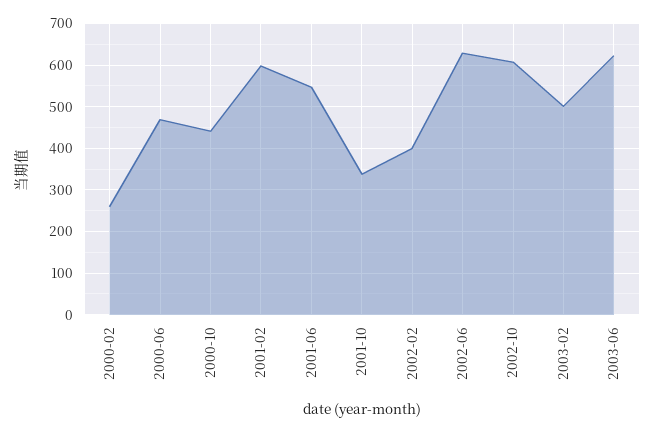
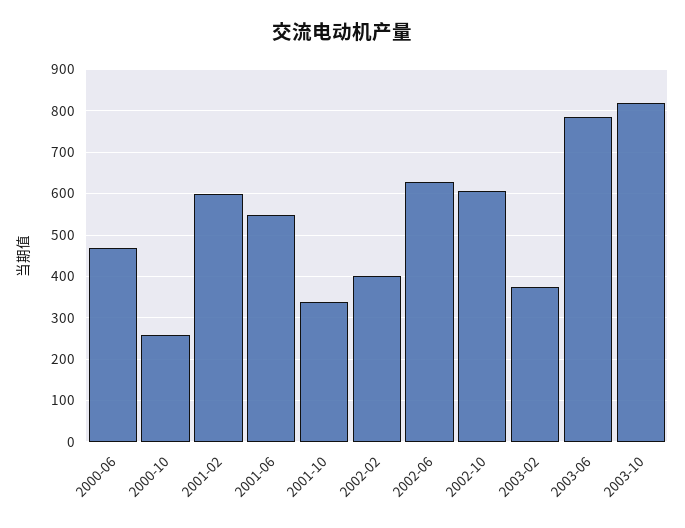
2000-02: 260 -> none
2000-10: 440 -> 260
2003-02: 500 -> 380
2003-06: 620 -> 780
2003-10: none -> 820

